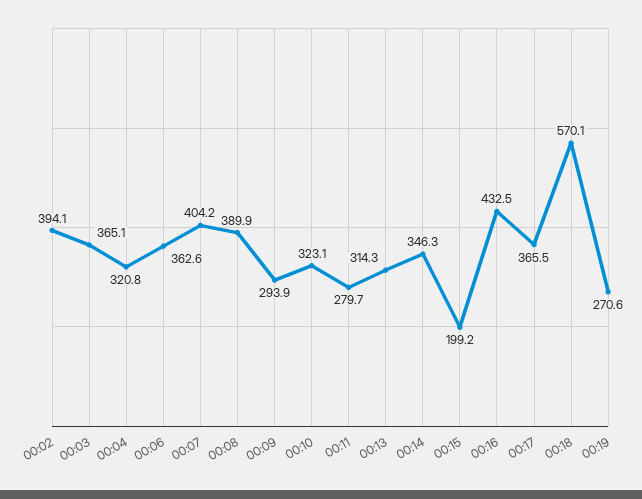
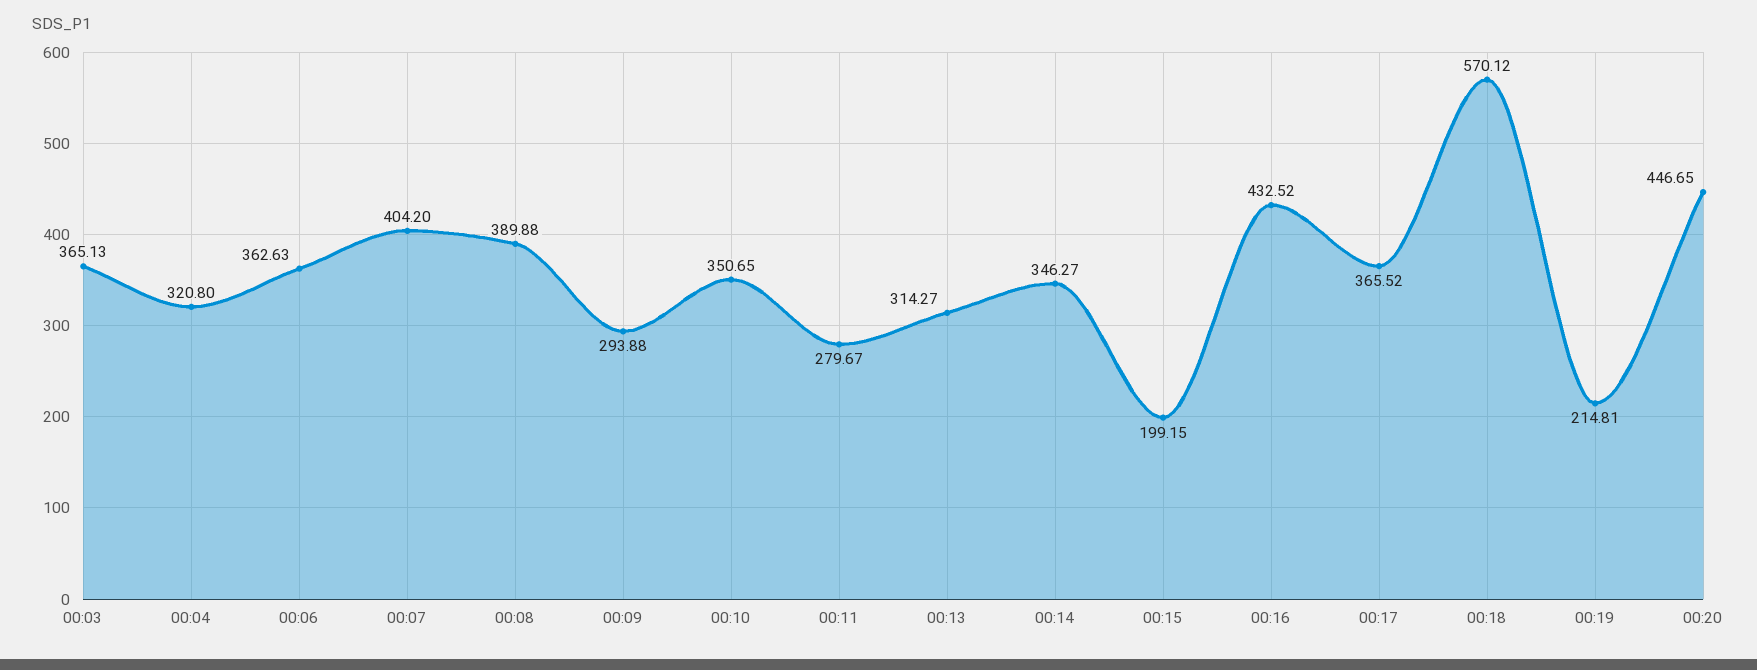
00:02: 394.1 -> none
00:10: 323.1 -> 350.65
00:19: 270.6 -> 214.81
00:20: none -> 446.65

